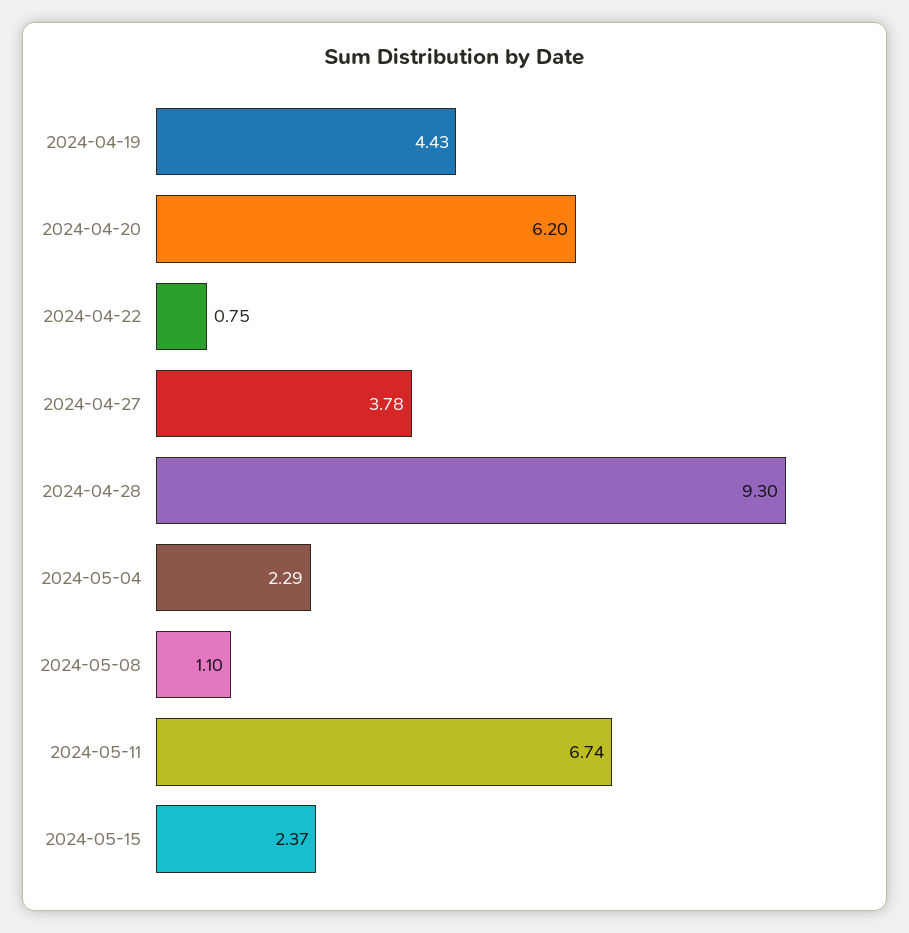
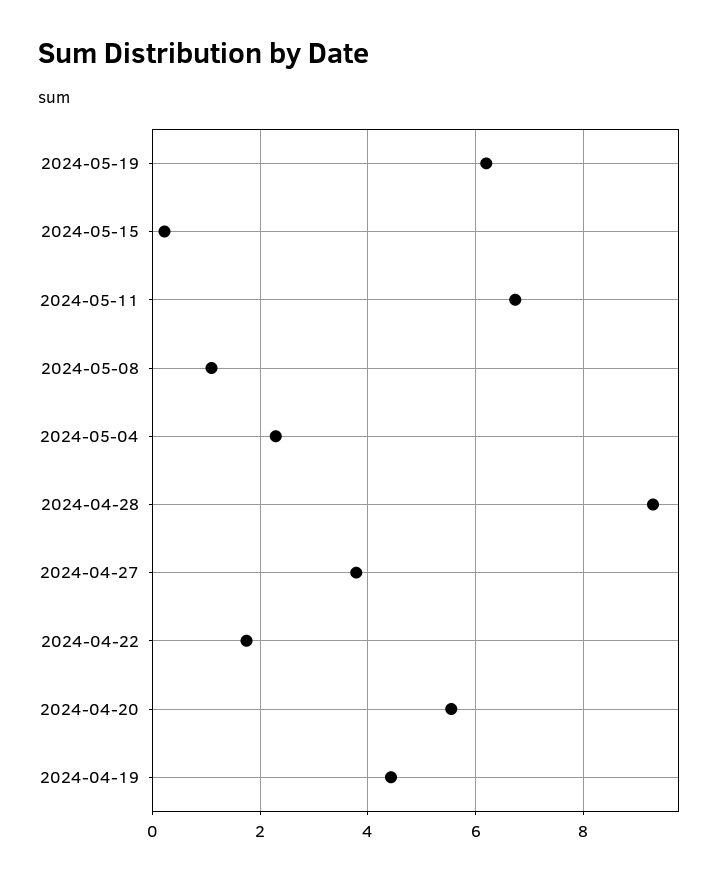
2024-04-20: 6.2 -> 5.6
2024-04-22: 0.75 -> 1.8
2024-05-15: 2.37 -> 0.2
2024-05-19: none -> 6.2

